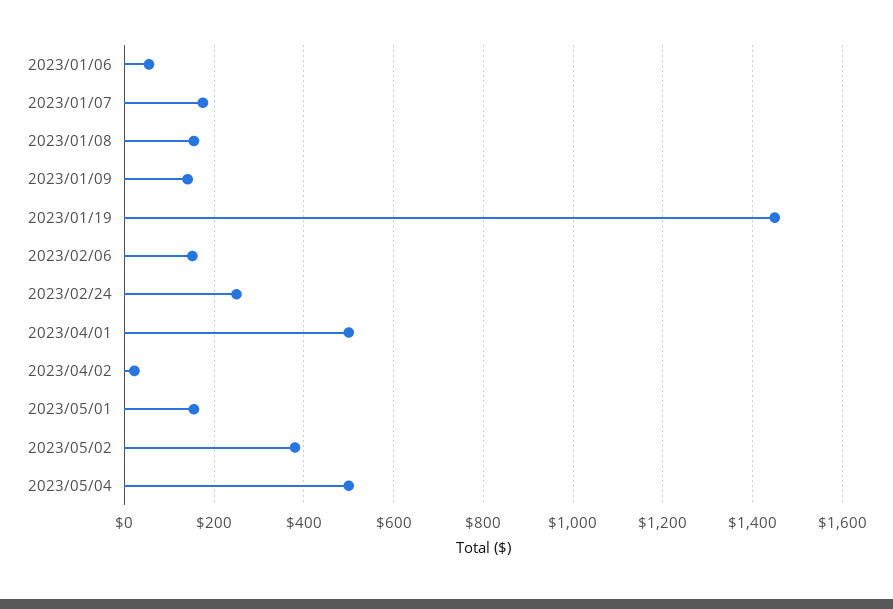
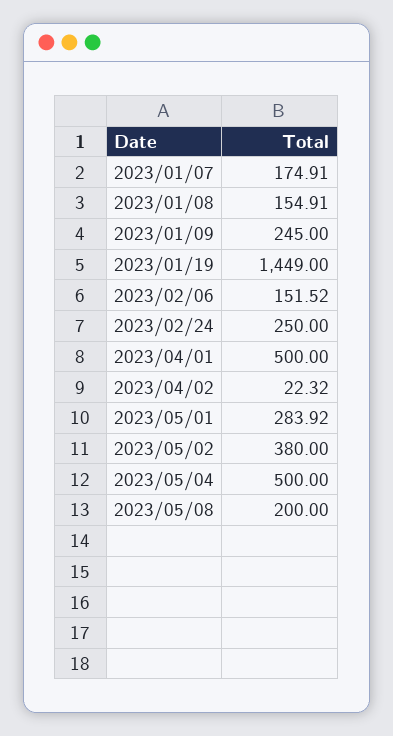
2023/01/06: 60 -> none
2023/01/09: 140 -> 245
2023/05/01: 160 -> 283.92
2023/05/08: none -> 200

